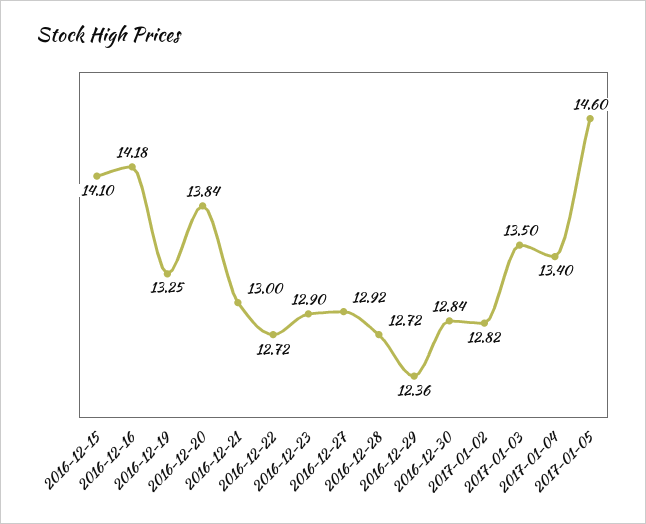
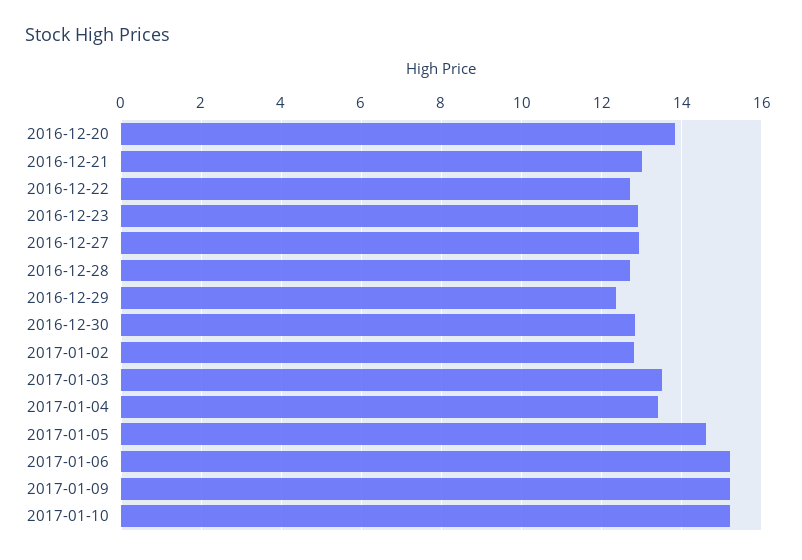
2016-12-15: 14.1 -> none
2016-12-16: 14.18 -> none
2016-12-19: 13.25 -> none
2017-01-06: none -> 15.2
2017-01-09: none -> 15.2
2017-01-10: none -> 15.2

